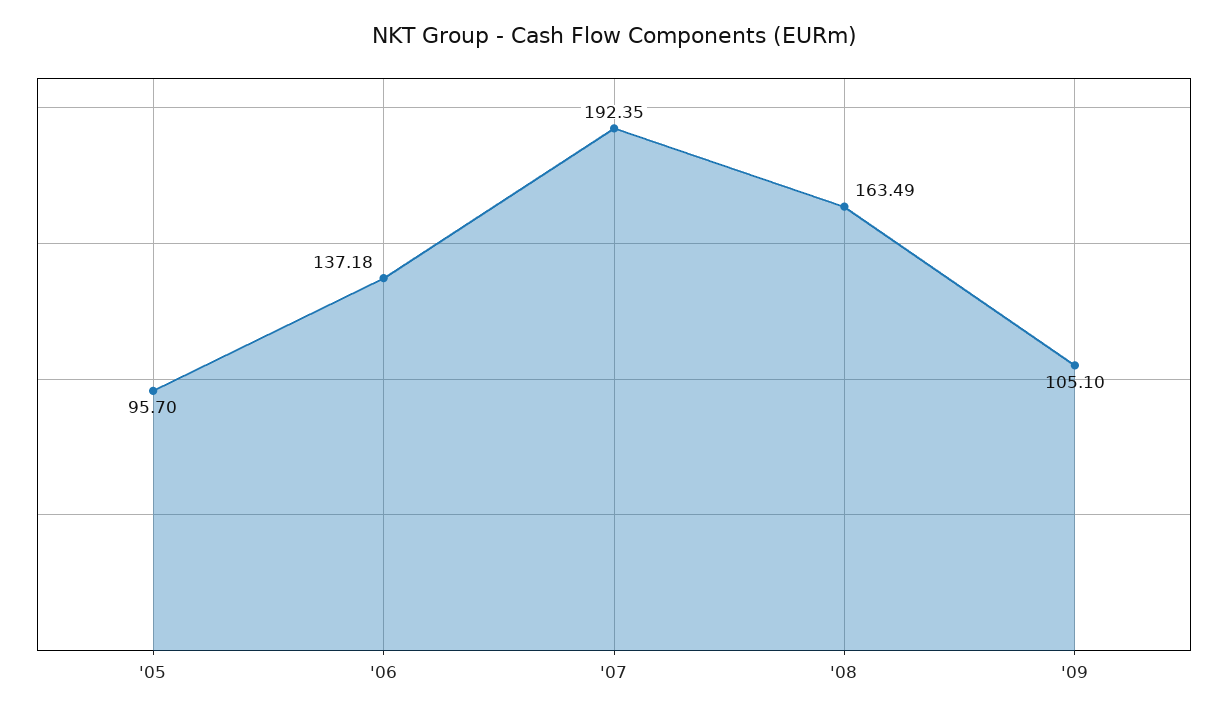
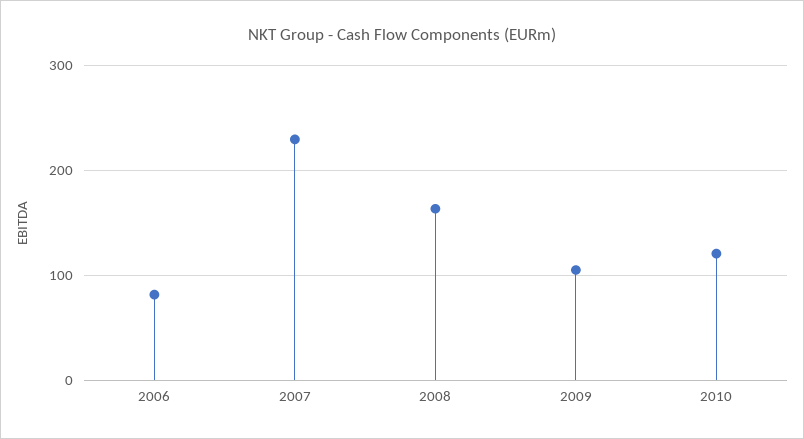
'05: 95.7 -> none
'06: 137.18 -> 80
'07: 192.35 -> 230
2010: none -> 120

